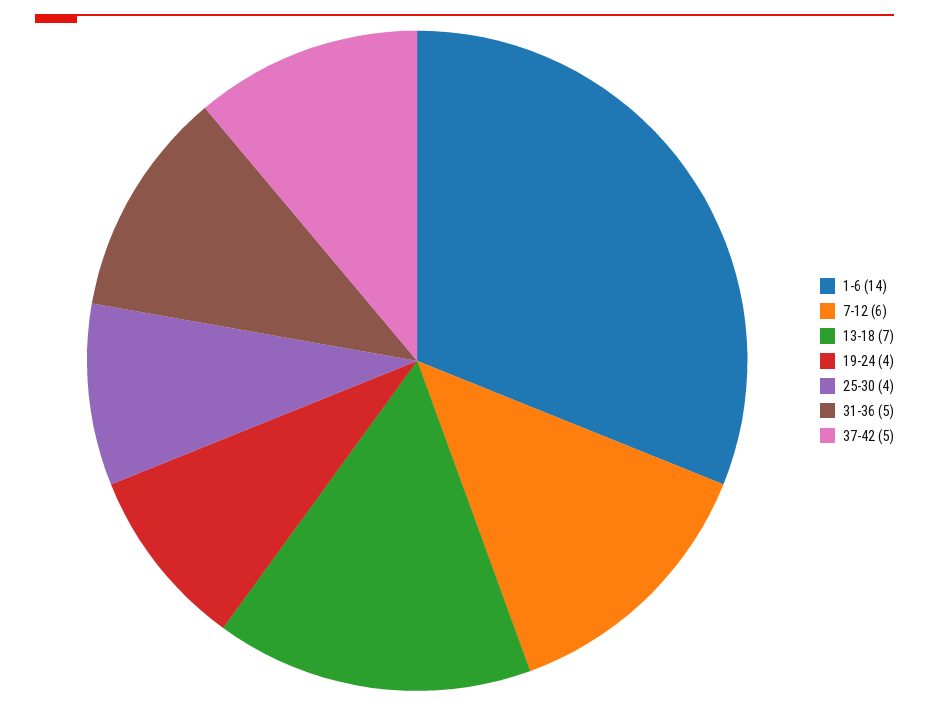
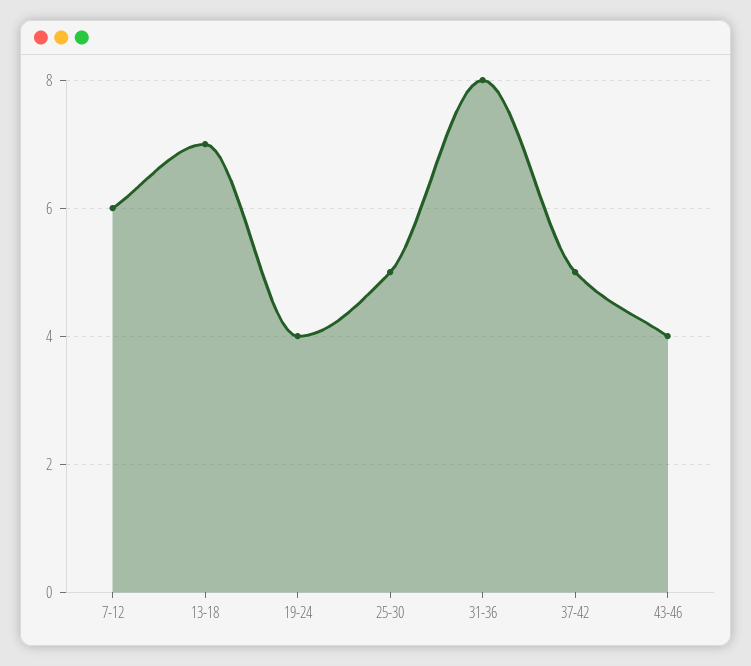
1-6: 14 -> none
25-30: 4 -> 5
31-36: 5 -> 8
43-46: none -> 4

